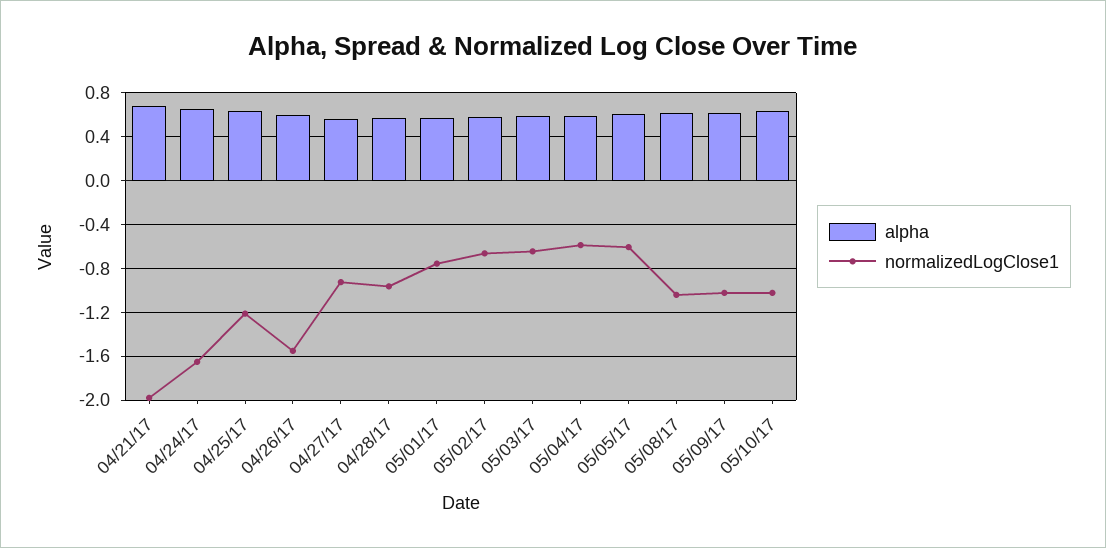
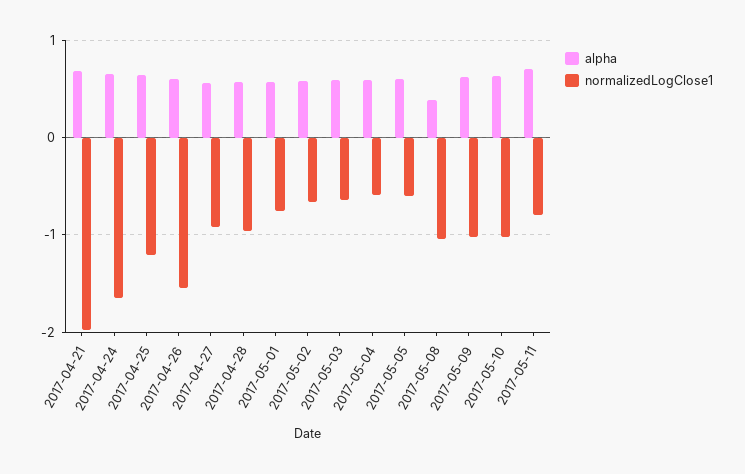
alpha, 05/08/17: 0.6 -> 0.4
alpha, 2017-05-11: none -> 0.7
normalizedLogClose1, 2017-05-11: none -> -0.8

